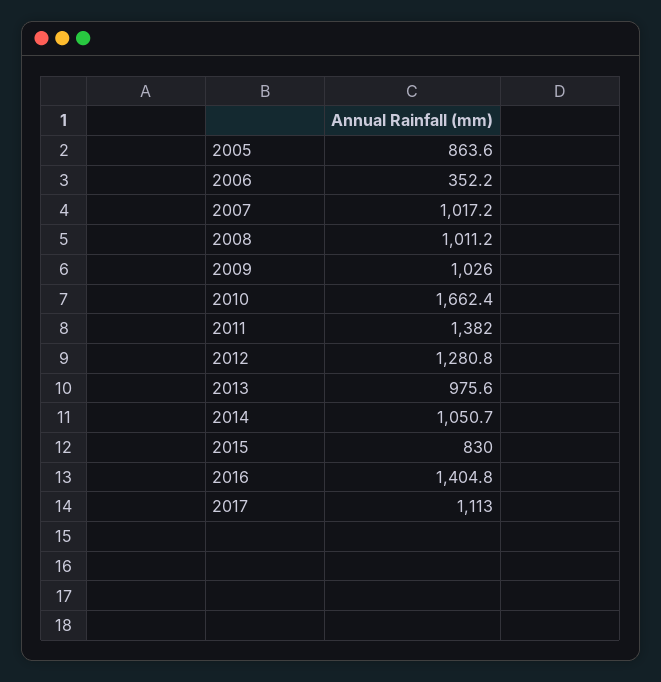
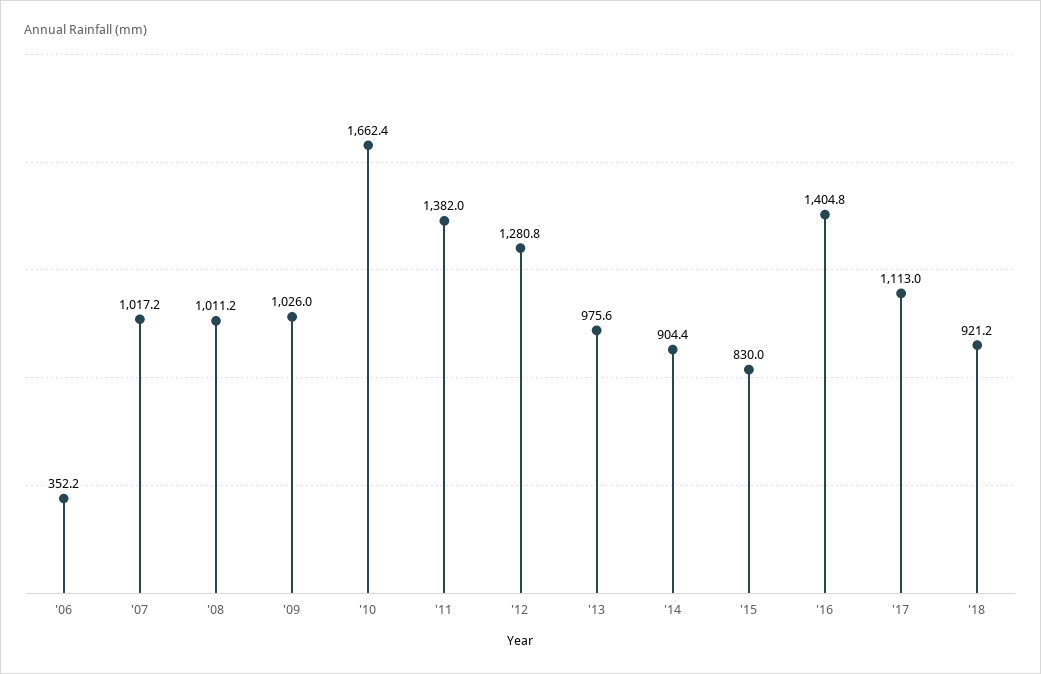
2005: 863.6 -> none
2014: 1050.7 -> 904.4
'18: none -> 921.2

